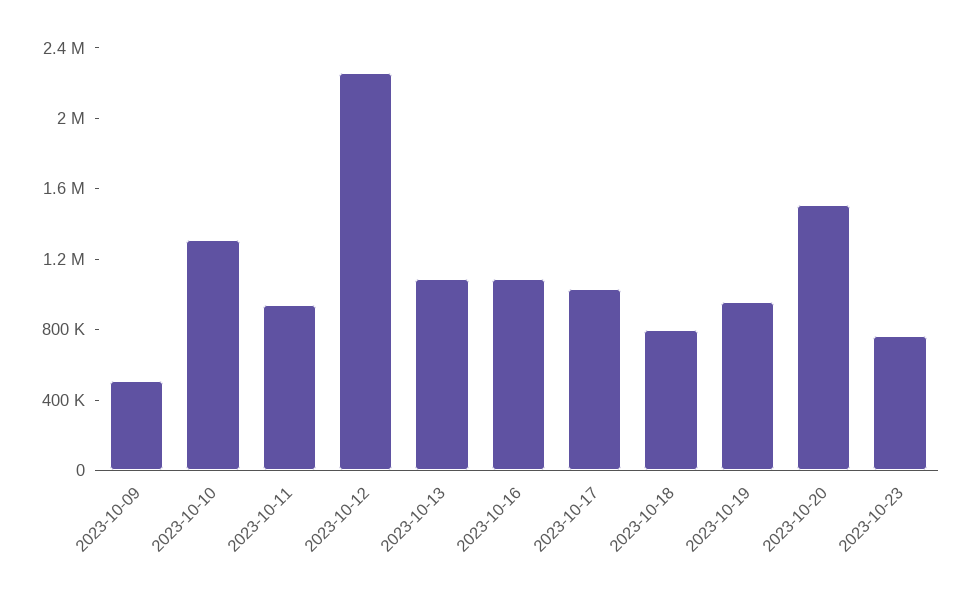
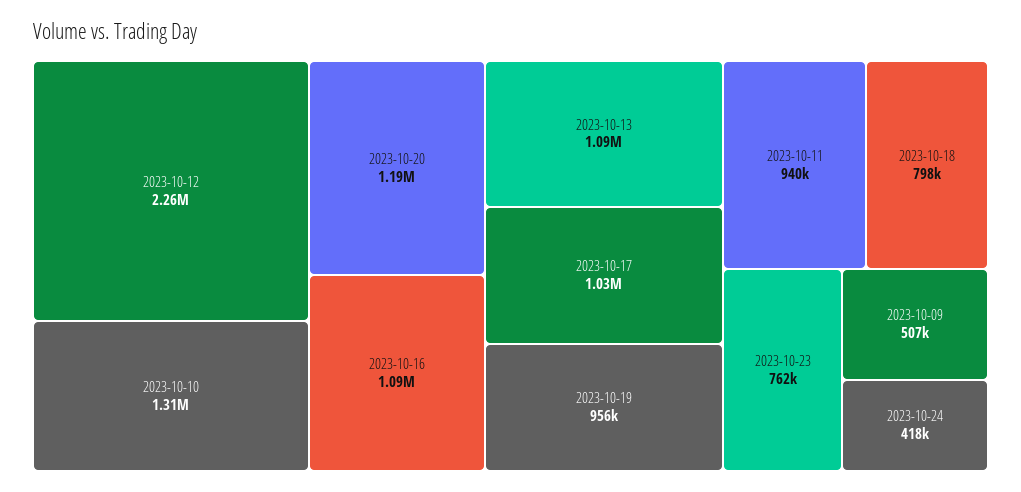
2023-10-20: 1500000 -> 1190000
2023-10-24: none -> 418000

